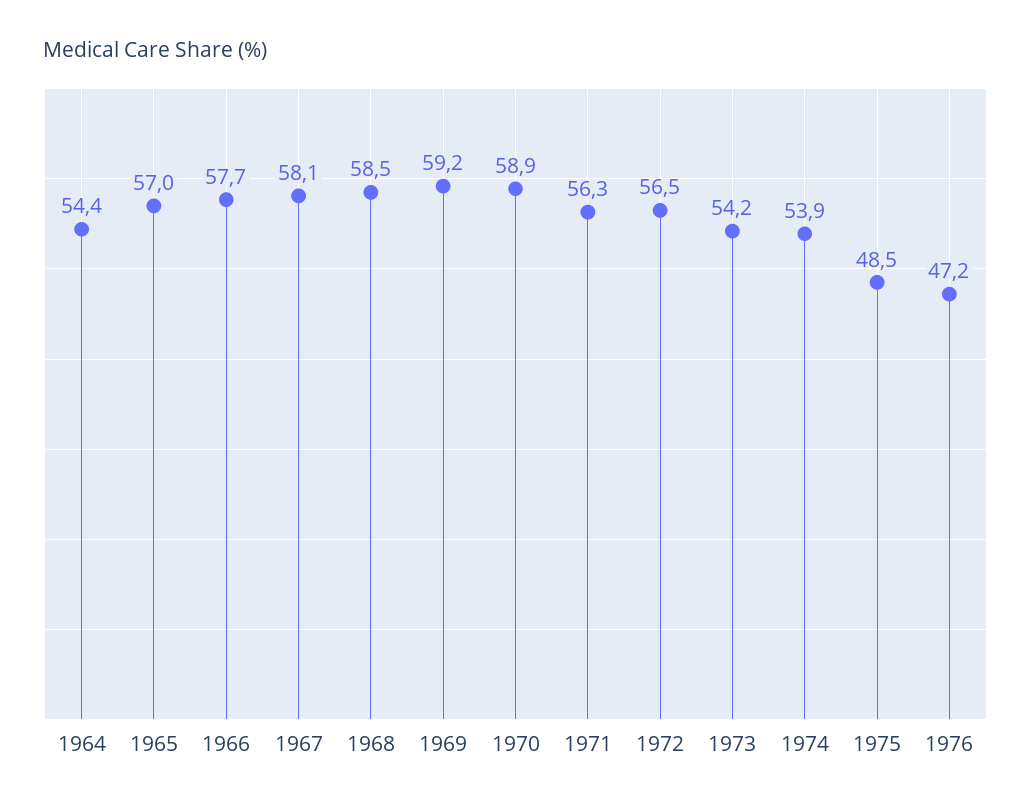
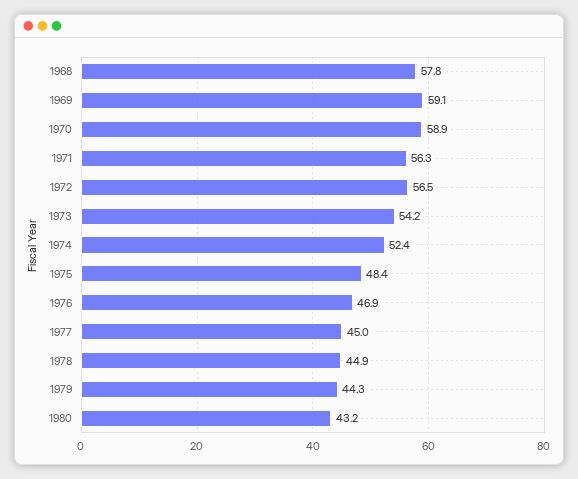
1964: 54.4 -> none
1965: 57 -> none
1966: 57.7 -> none
1967: 58.1 -> none
1968: 58.5 -> 57.8
1969: 59.2 -> 59.1
1974: 53.9 -> 52.4
1975: 48.5 -> 48.4
1976: 47.2 -> 46.9
1977: none -> 45
1978: none -> 44.9
1979: none -> 44.3
1980: none -> 43.2

